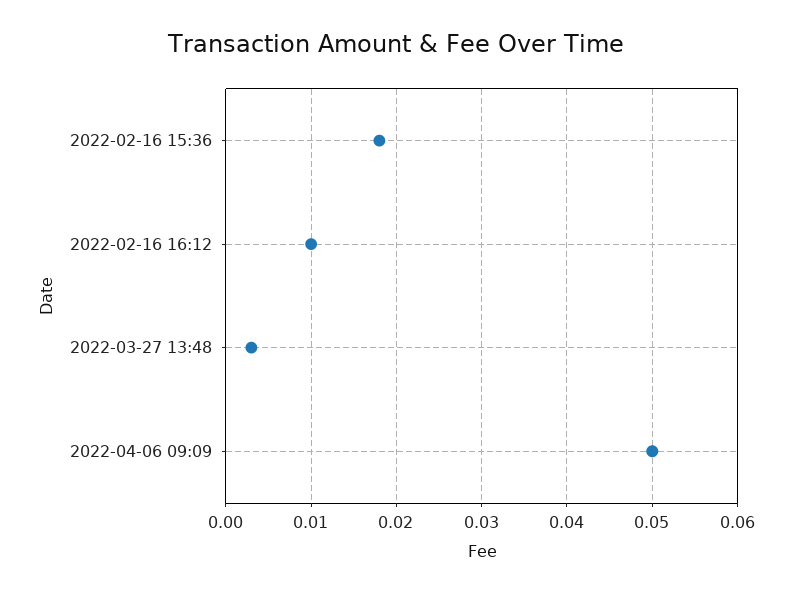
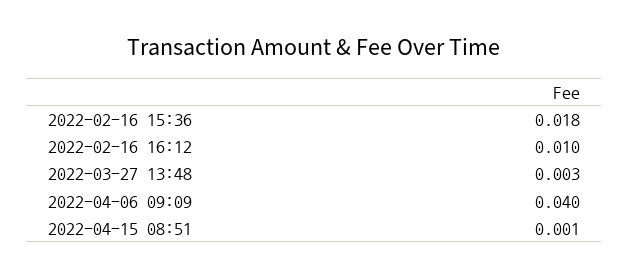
2022-04-06 09:09: 0.05 -> 0.04
2022-04-15 08:51: none -> 0.001

